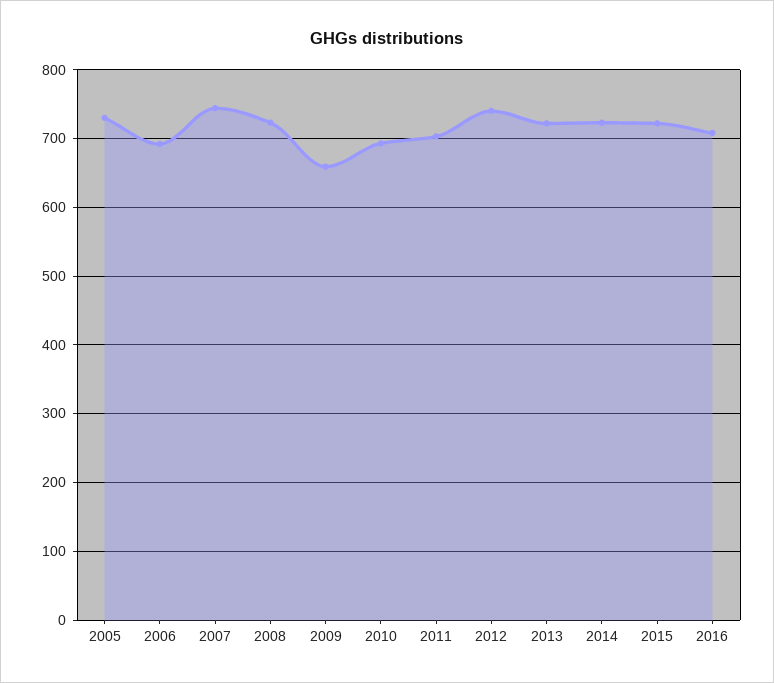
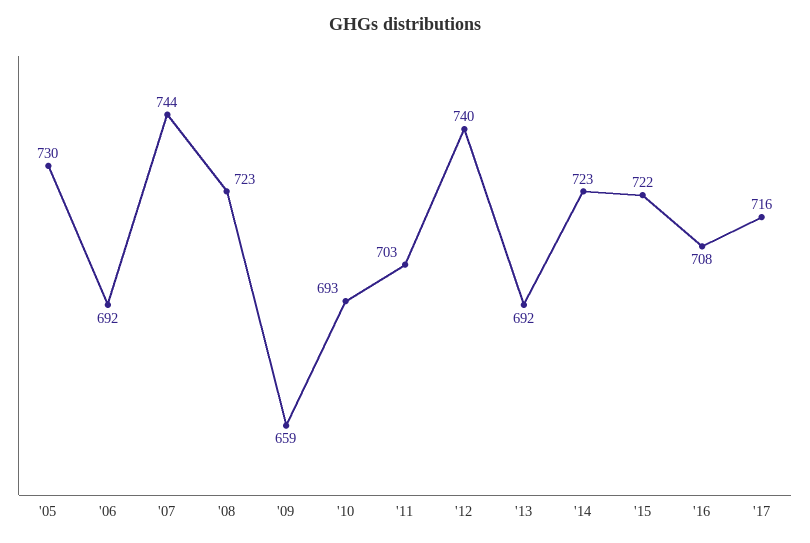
2013: 720 -> 692
'17: none -> 716

